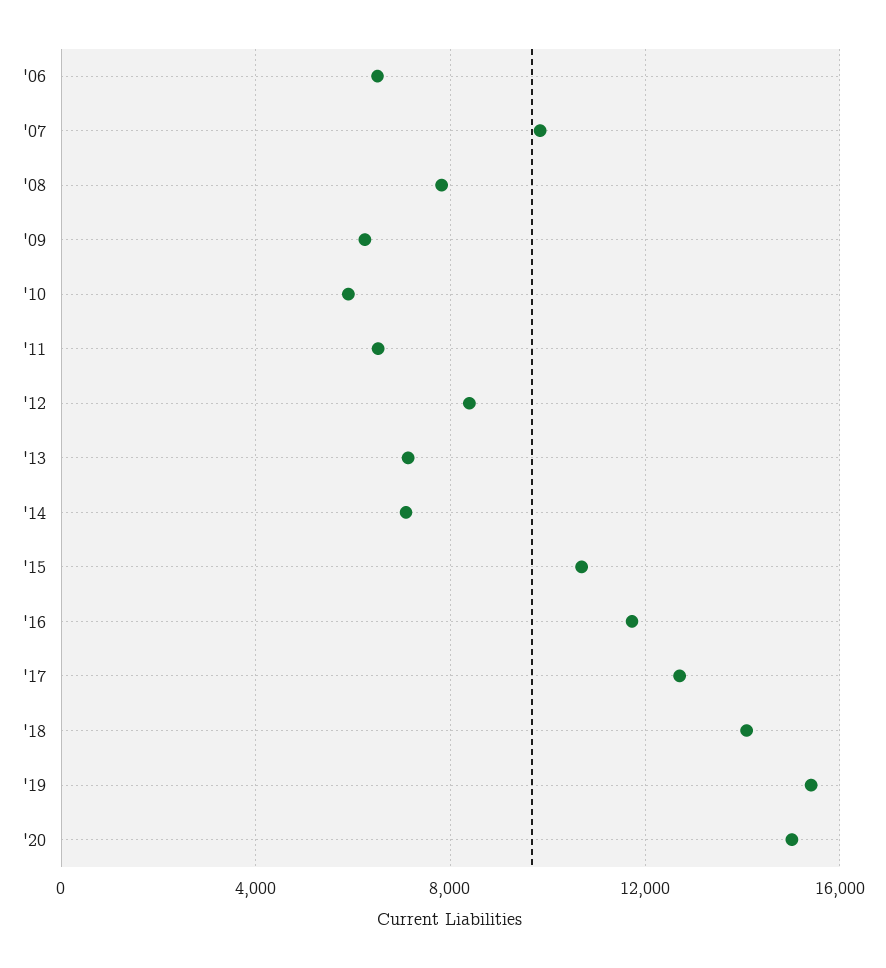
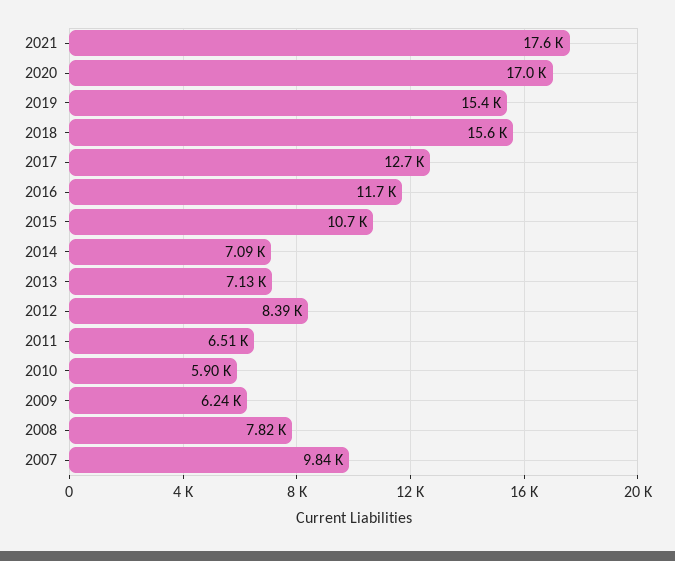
'06: 6500 -> none
'18: 14000 -> 15600
'20: 15000 -> 17000
2021: none -> 17600

